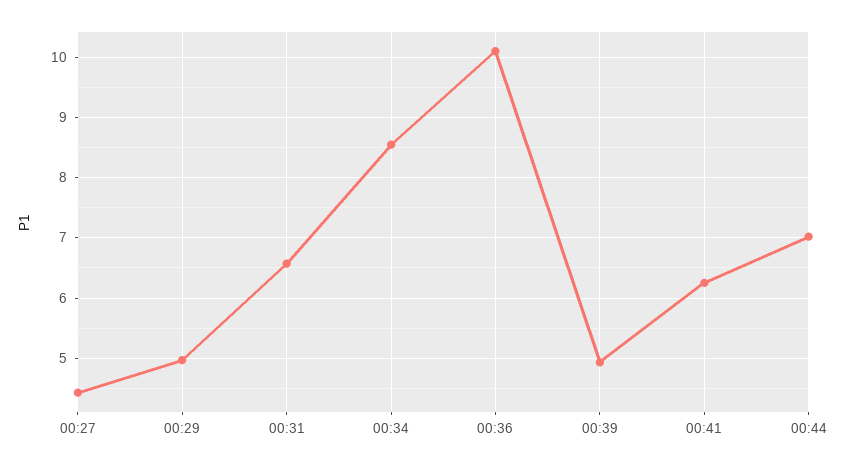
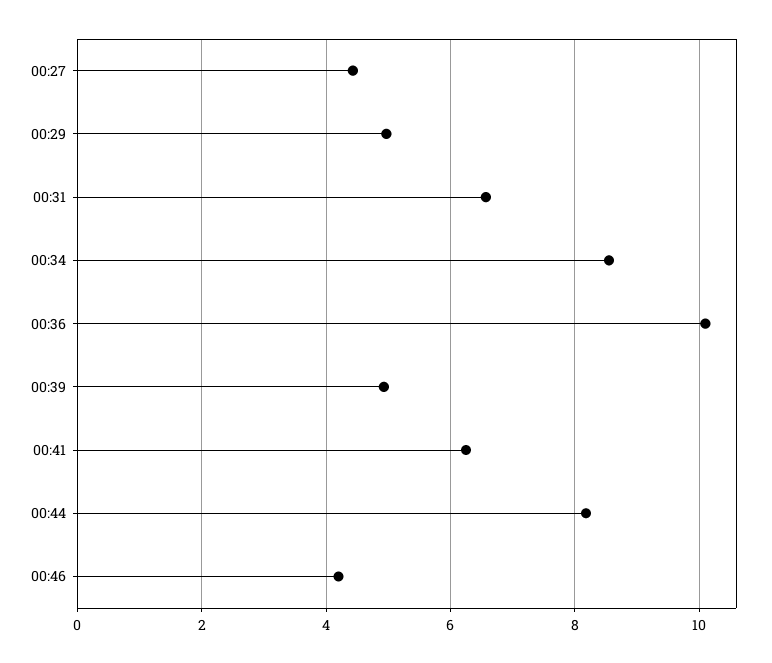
00:44: 7 -> 8.2
00:46: none -> 4.2

